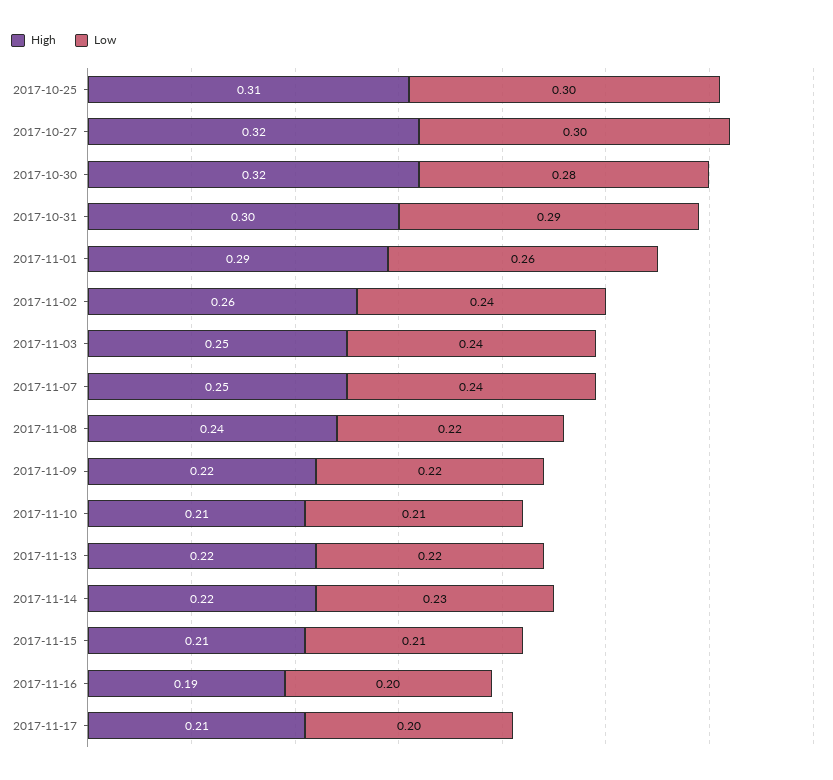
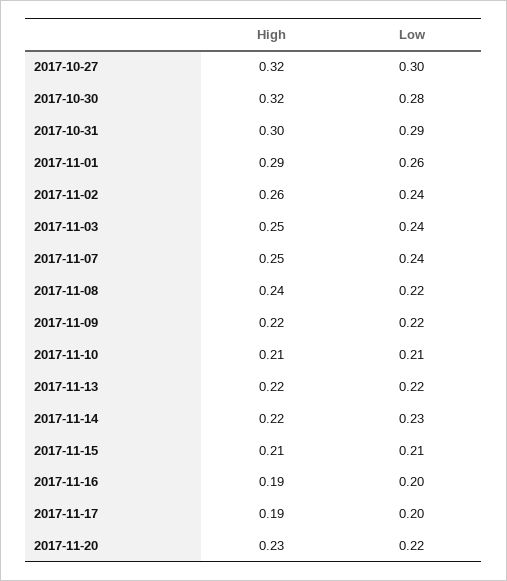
High, 2017-10-25: 0.31 -> none
Low, 2017-10-25: 0.3 -> none
High, 2017-11-17: 0.21 -> 0.19
High, 2017-11-20: none -> 0.23
Low, 2017-11-20: none -> 0.22

